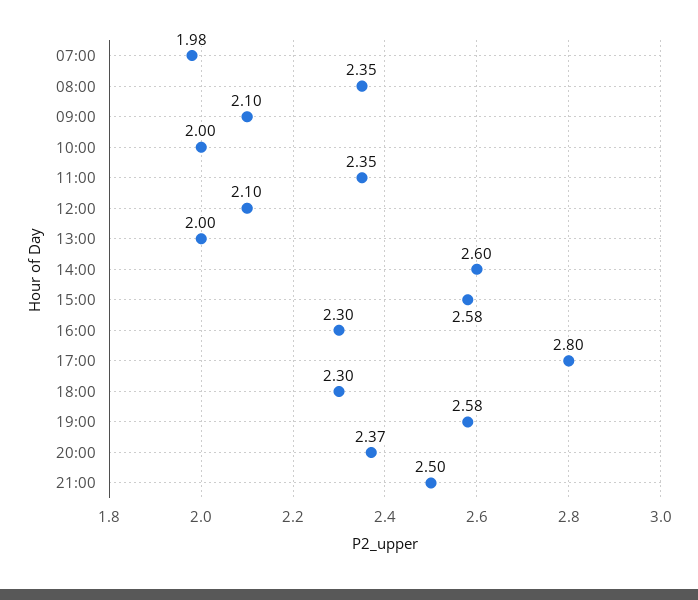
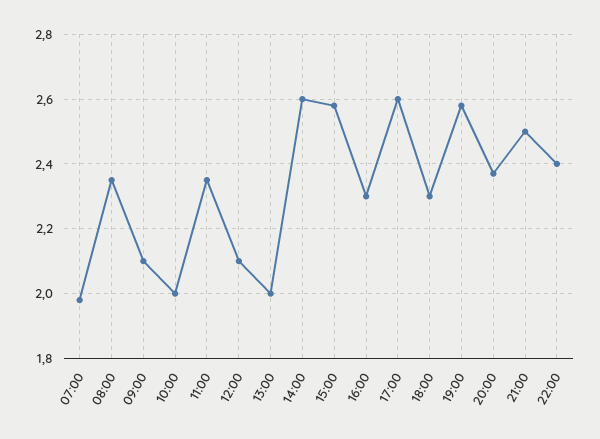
17:00: 2.8 -> 2.6
22:00: none -> 2.4

